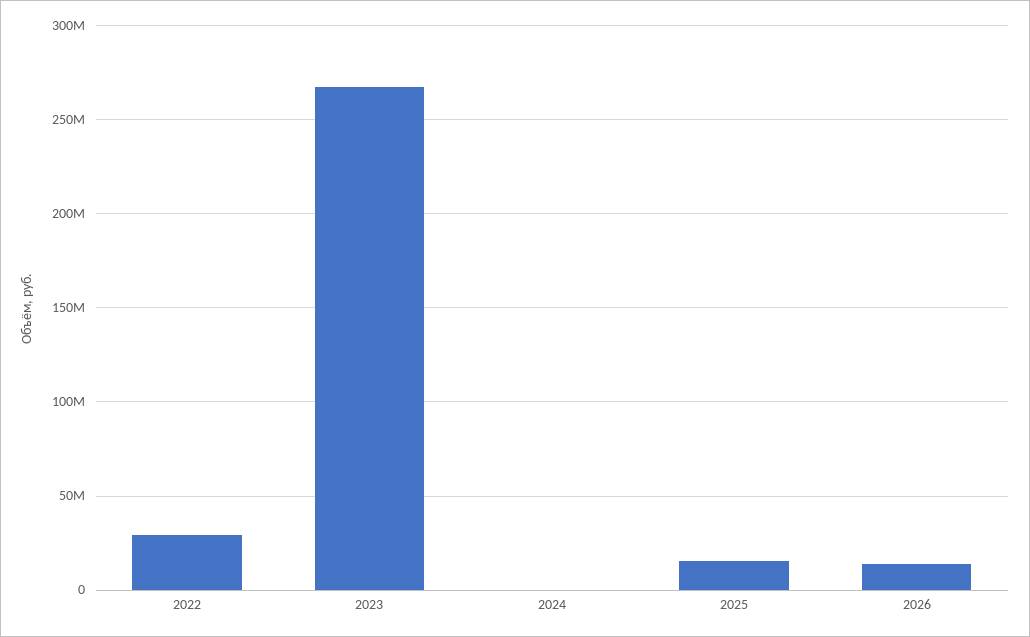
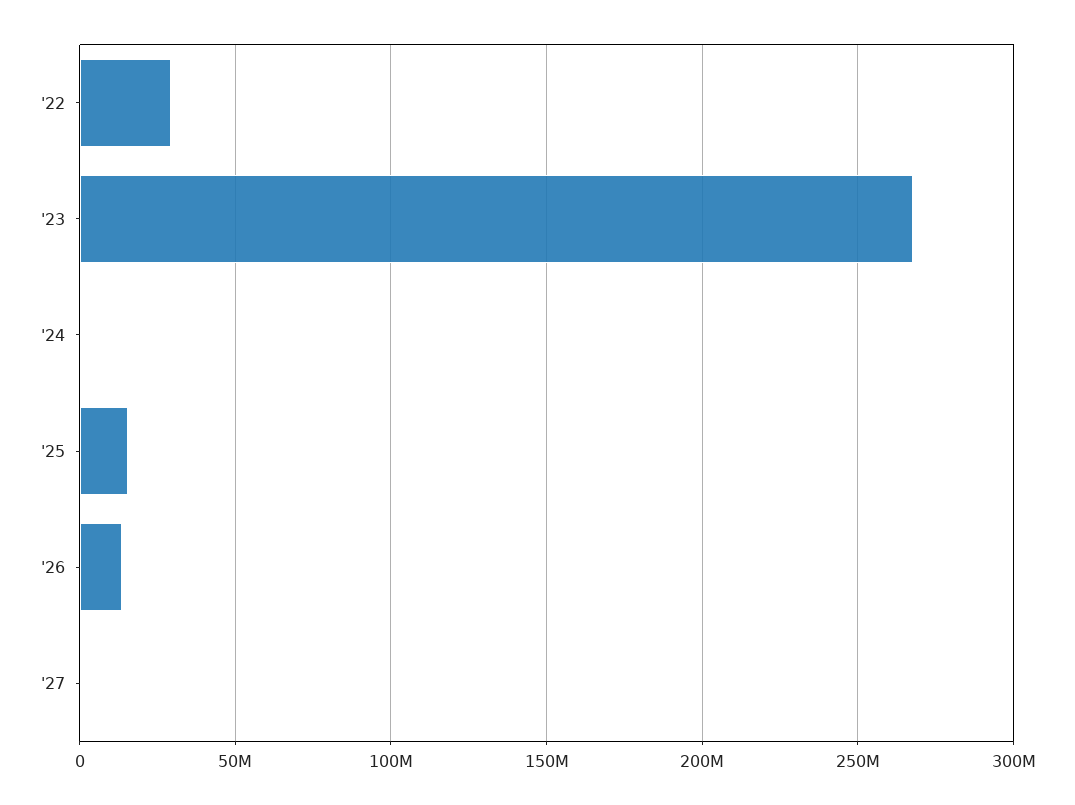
'27: none -> 0

